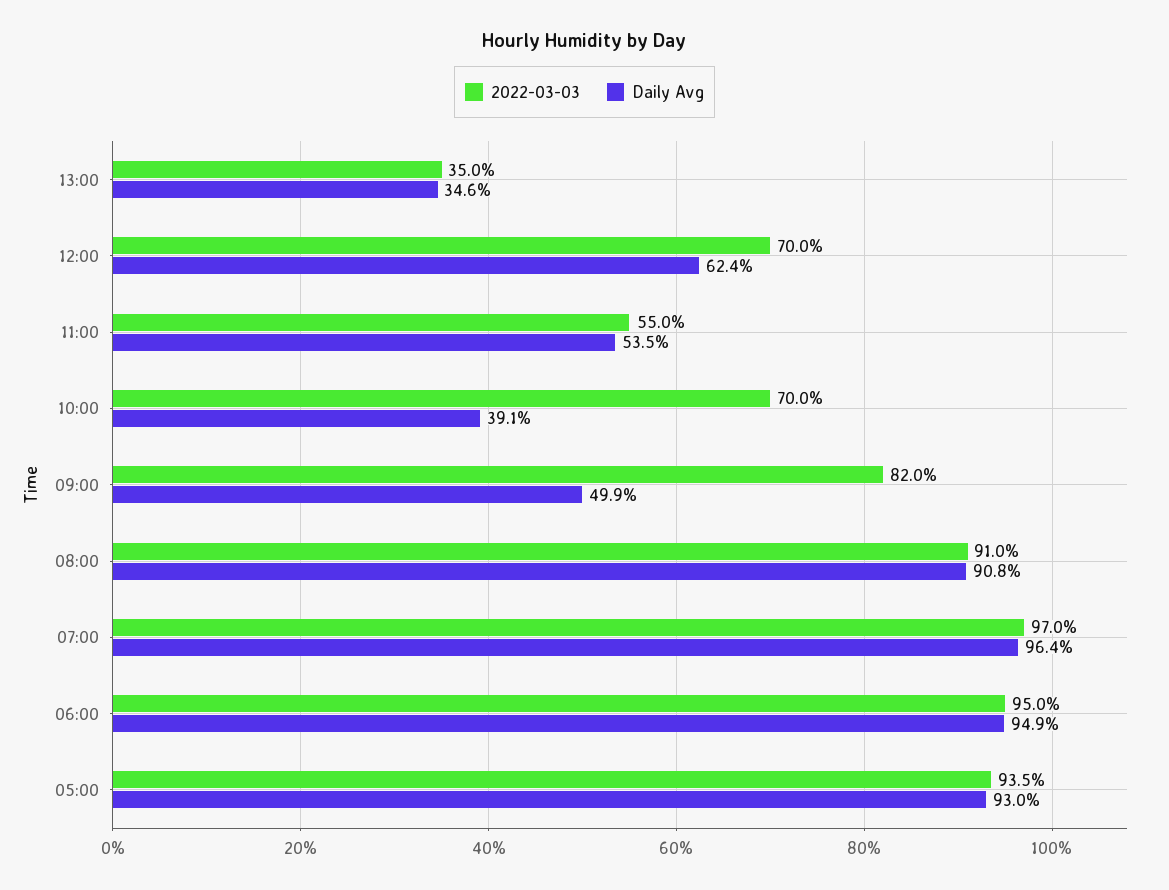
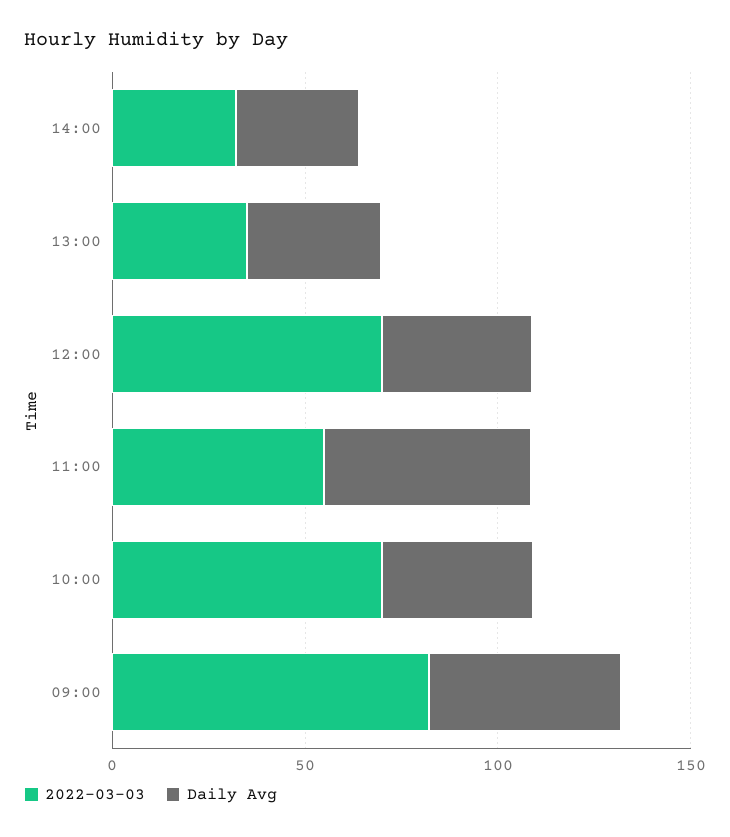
Daily Avg, 12:00: 62.4 -> 40
2022-03-03, 08:00: 91 -> none
Daily Avg, 08:00: 90.8 -> none
2022-03-03, 07:00: 97 -> none
Daily Avg, 07:00: 96.4 -> none
2022-03-03, 06:00: 95 -> none
Daily Avg, 06:00: 94.9 -> none
2022-03-03, 05:00: 93.5 -> none
Daily Avg, 05:00: 93 -> none
2022-03-03, 14:00: none -> 30
Daily Avg, 14:00: none -> 30

